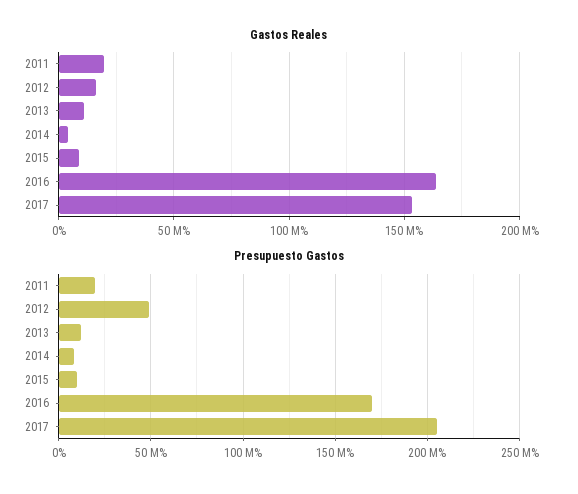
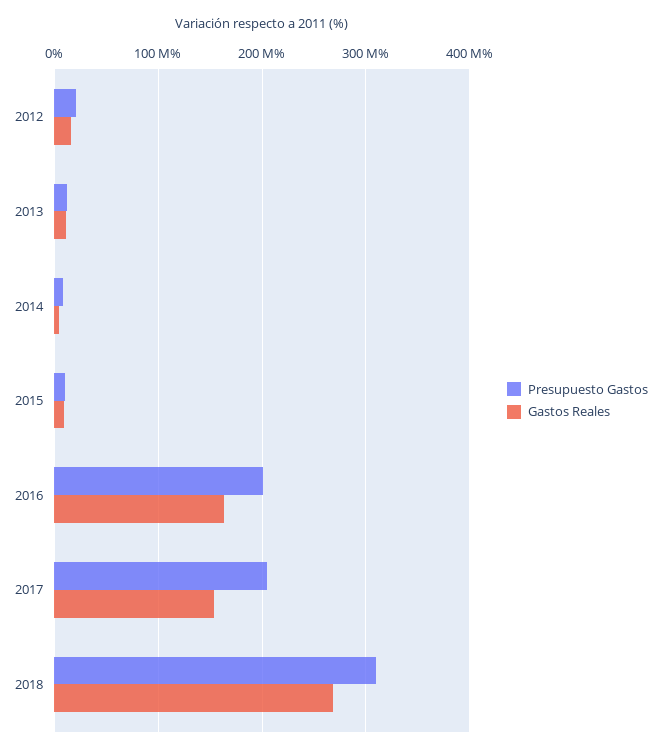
Gastos Reales, 2011: 20000000 -> none
Presupuesto Gastos, 2011: 20000000 -> none
Presupuesto Gastos, 2012: 50000000 -> 20000000
Presupuesto Gastos, 2016: 170000000 -> 200000000
Presupuesto Gastos, 2018: none -> 310000000
Gastos Reales, 2018: none -> 270000000

